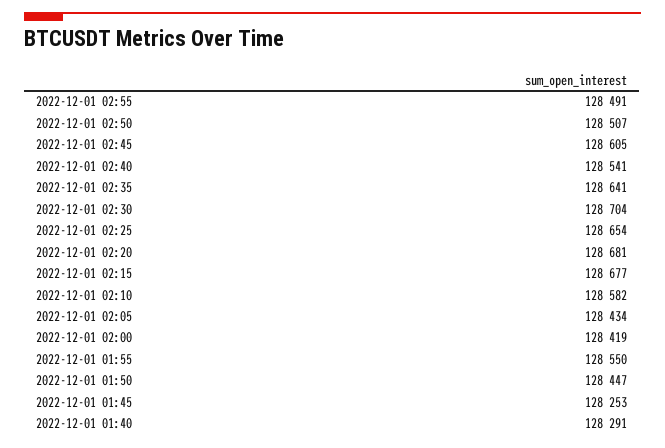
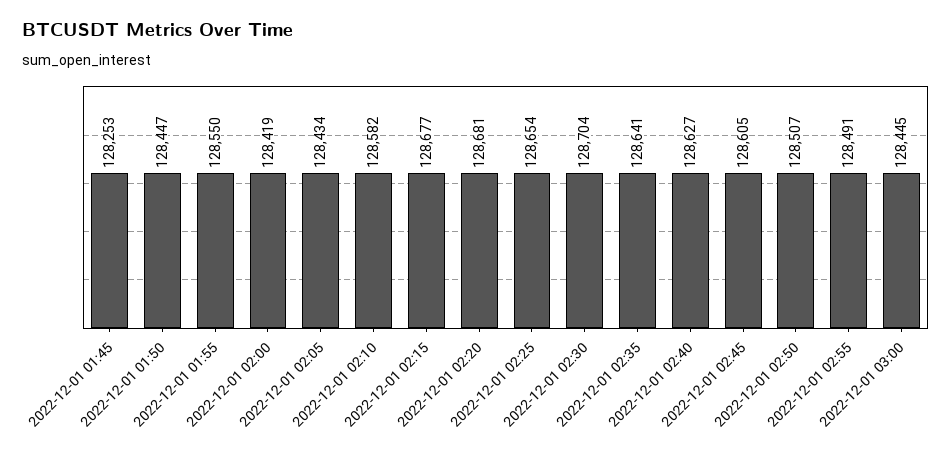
2022-12-01 02:40: 128541 -> 128627
2022-12-01 01:40: 128291 -> none
2022-12-01 03:00: none -> 128445

